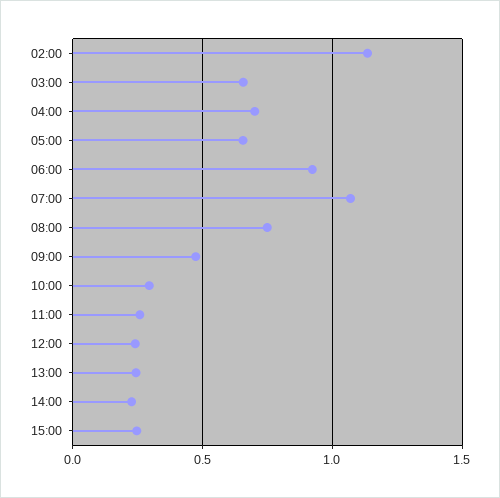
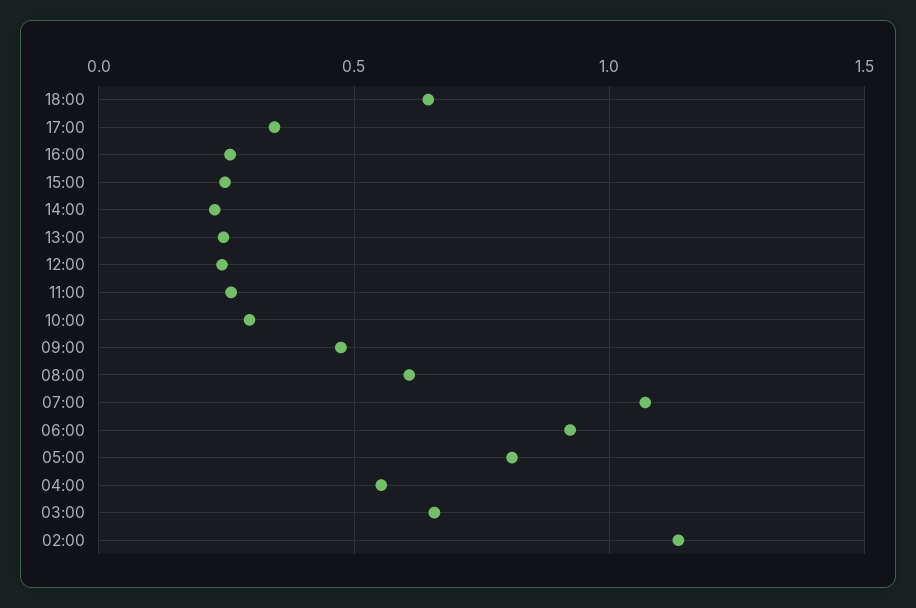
04:00: 0.7 -> 0.55
05:00: 0.65 -> 0.8
08:00: 0.75 -> 0.6
18:00: none -> 0.65
17:00: none -> 0.35
16:00: none -> 0.25

